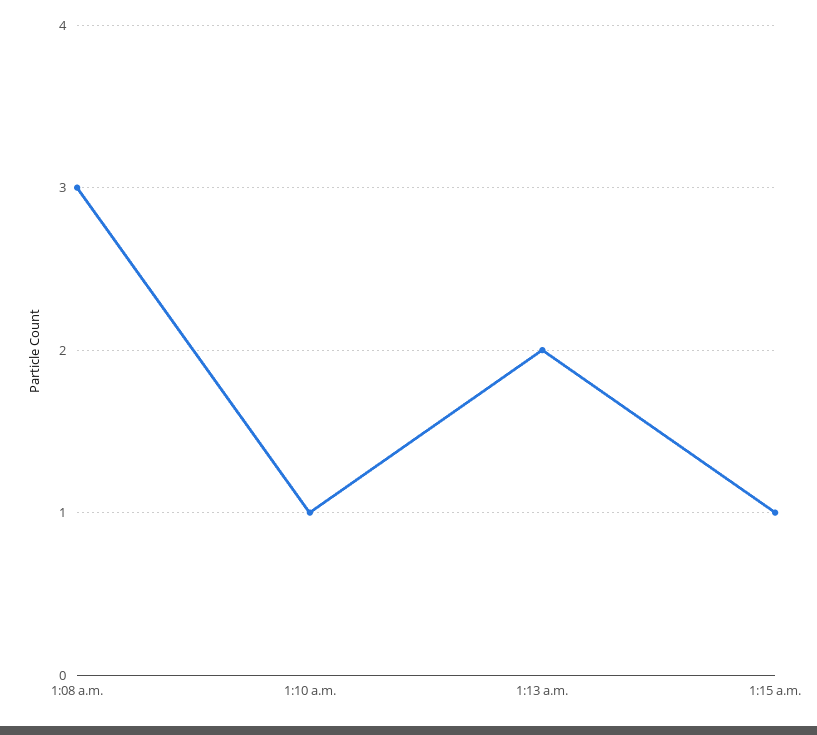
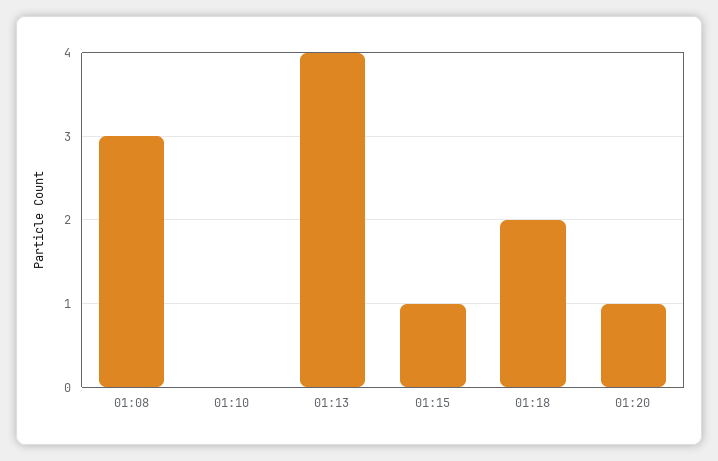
1:10 a.m.: 1 -> 0
1:13 a.m.: 2 -> 4
01:18: none -> 2
01:20: none -> 1

